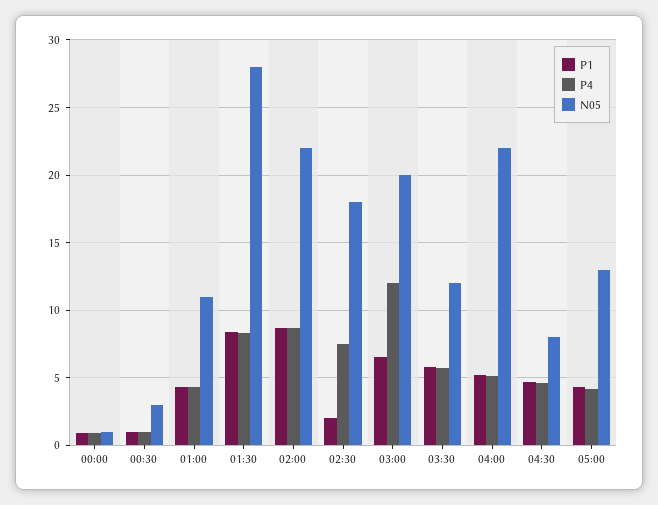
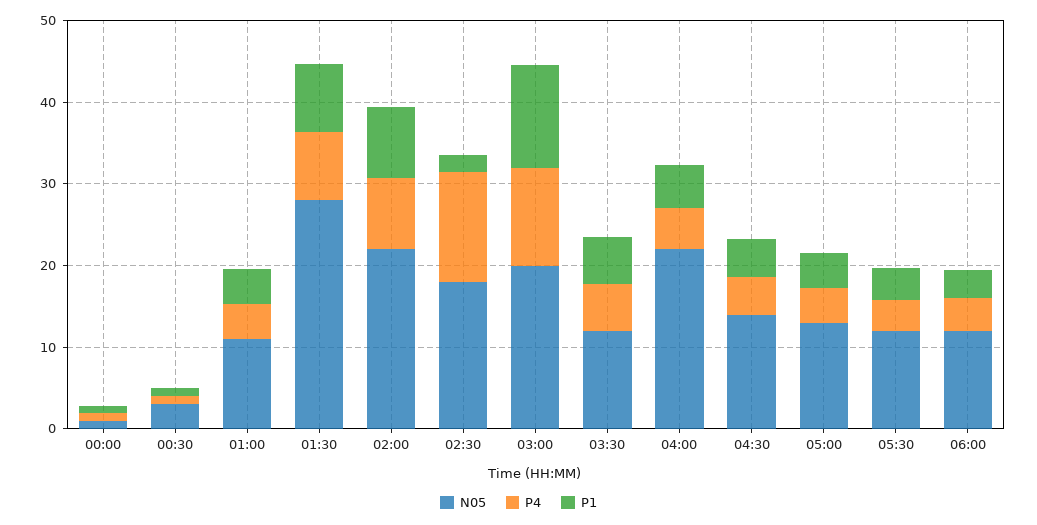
P4, 02:30: 7.5 -> 14
P1, 03:00: 6.5 -> 12
N05, 04:30: 8 -> 14
N05, 05:30: none -> 12
P4, 05:30: none -> 4
P1, 05:30: none -> 4
N05, 06:00: none -> 12
P4, 06:00: none -> 4
P1, 06:00: none -> 4

